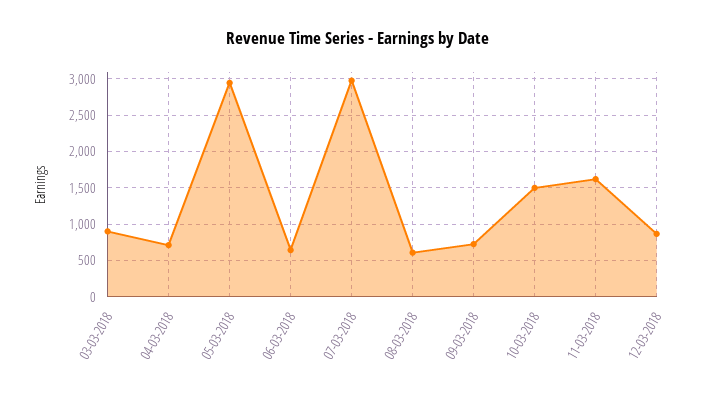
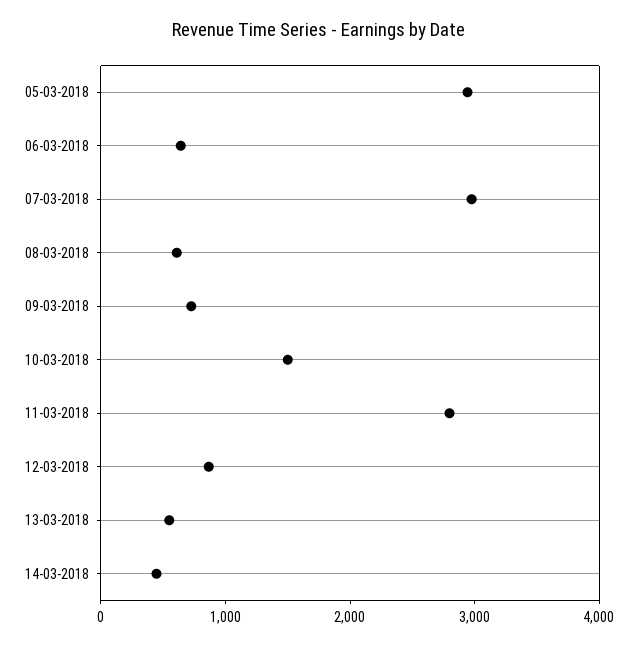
03-03-2018: 900 -> none
04-03-2018: 700 -> none
11-03-2018: 1600 -> 2800
13-03-2018: none -> 600
14-03-2018: none -> 400

